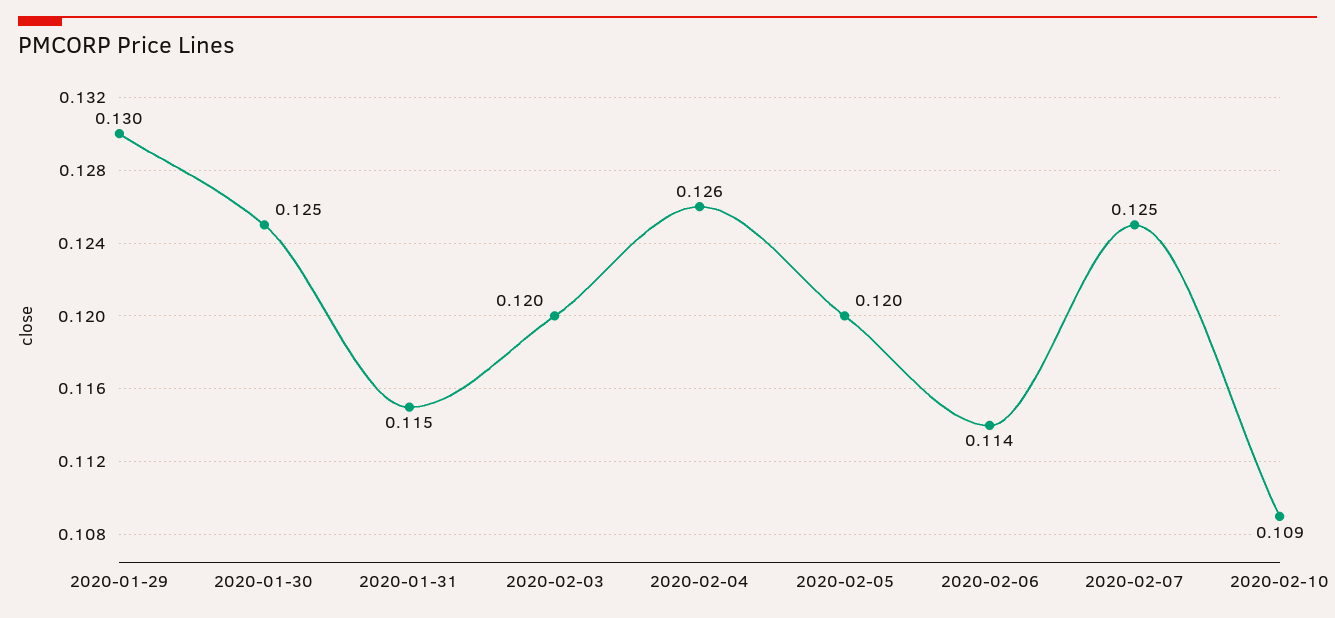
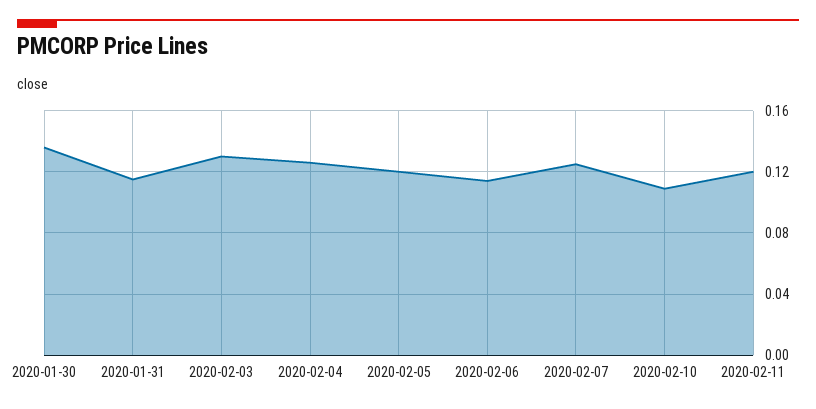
2020-01-29: 0.13 -> none
2020-01-30: 0.125 -> 0.135
2020-02-03: 0.12 -> 0.13
2020-02-11: none -> 0.12

